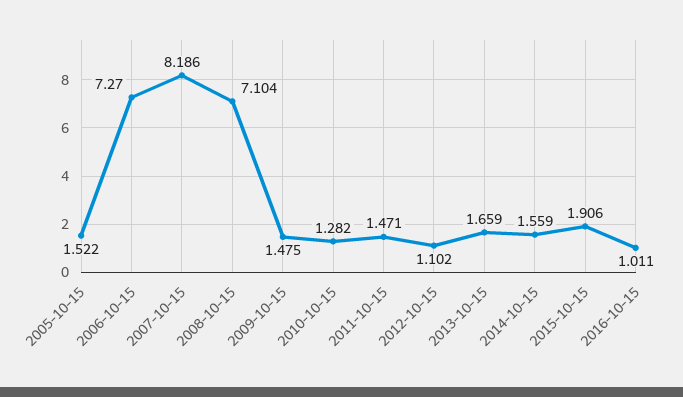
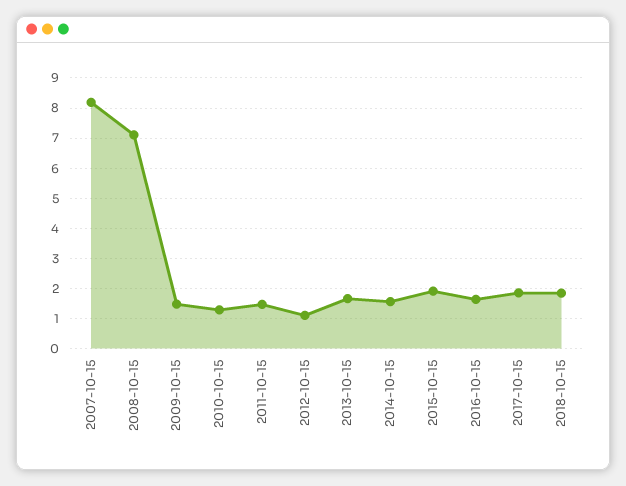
2005-10-15: 1.522 -> none
2006-10-15: 7.27 -> none
2016-10-15: 1.011 -> 1.6
2017-10-15: none -> 1.8
2018-10-15: none -> 1.8

